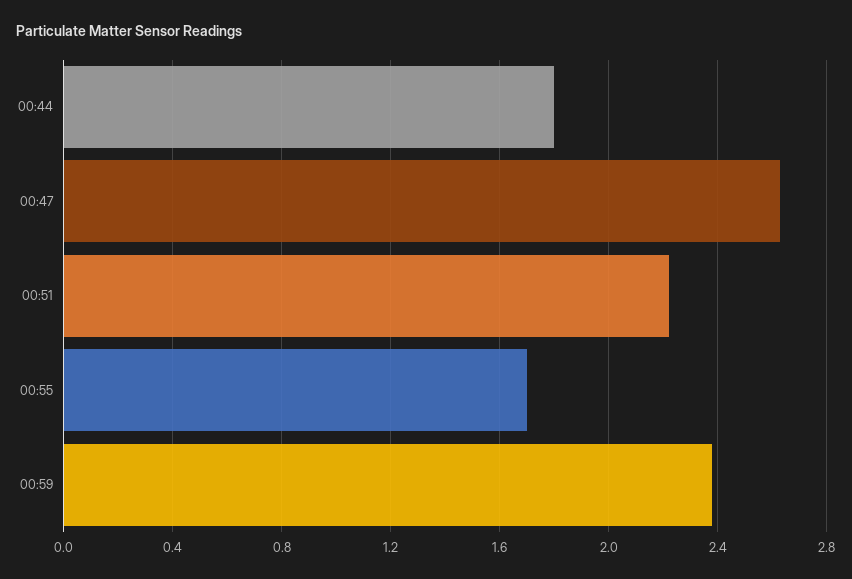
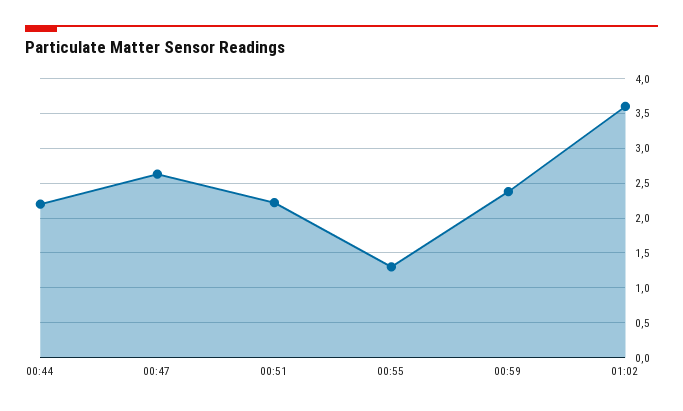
00:44: 1.8 -> 2.2
00:55: 1.7 -> 1.3
01:02: none -> 3.6

